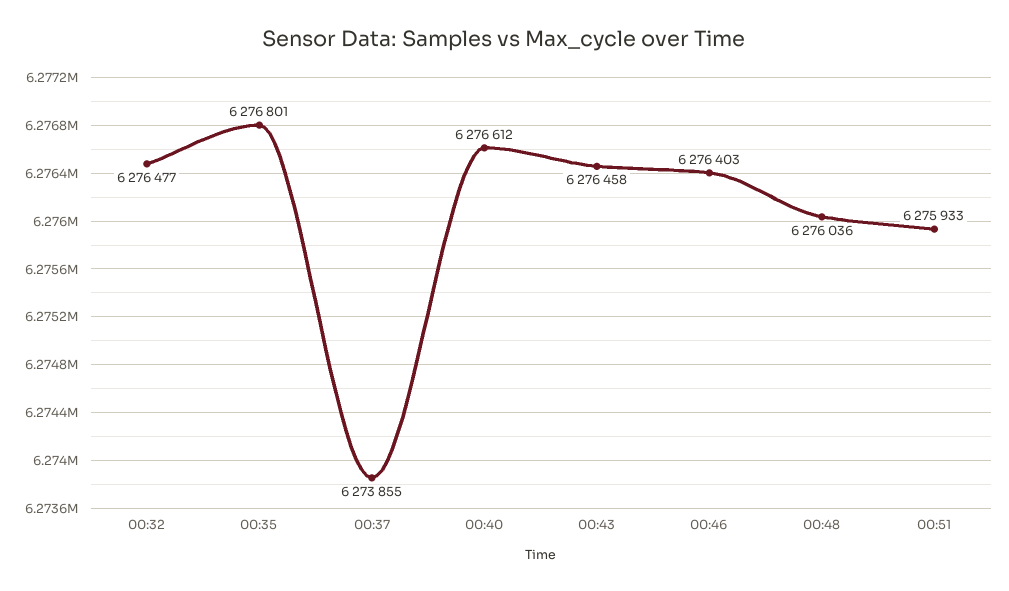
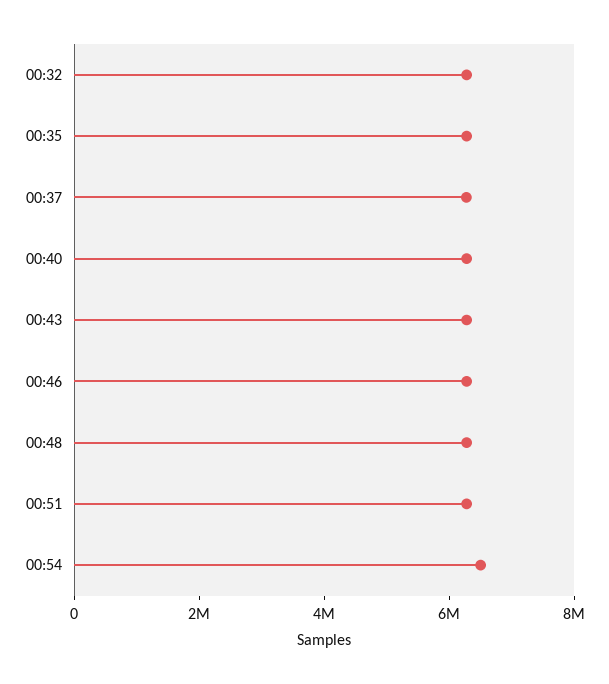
00:54: none -> 6500000

